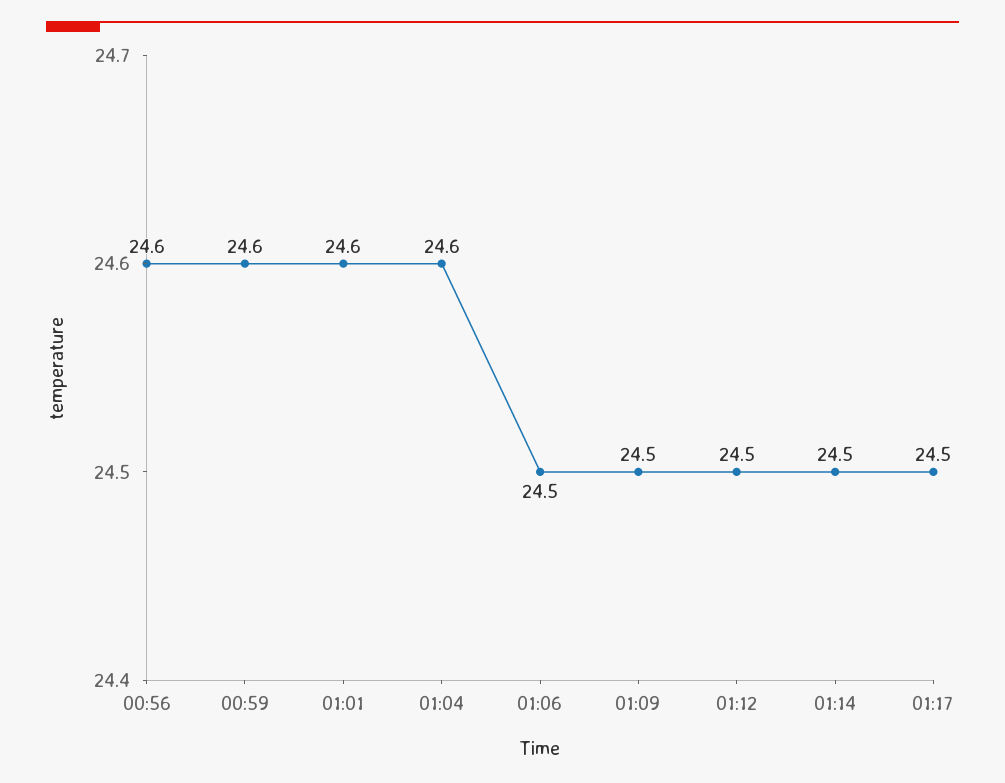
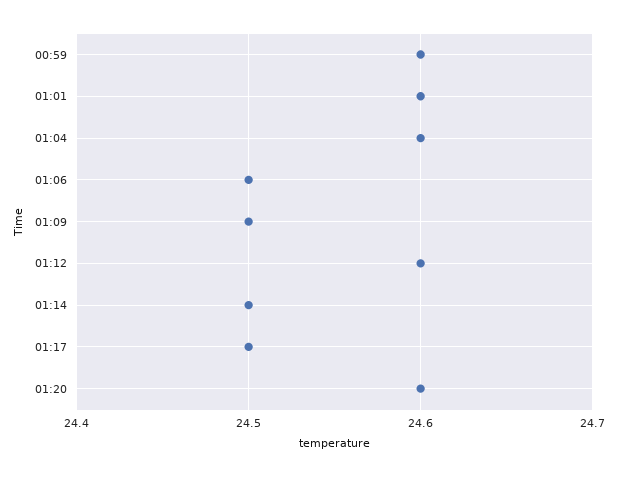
00:56: 24.6 -> none
01:12: 24.5 -> 24.6
01:20: none -> 24.6

